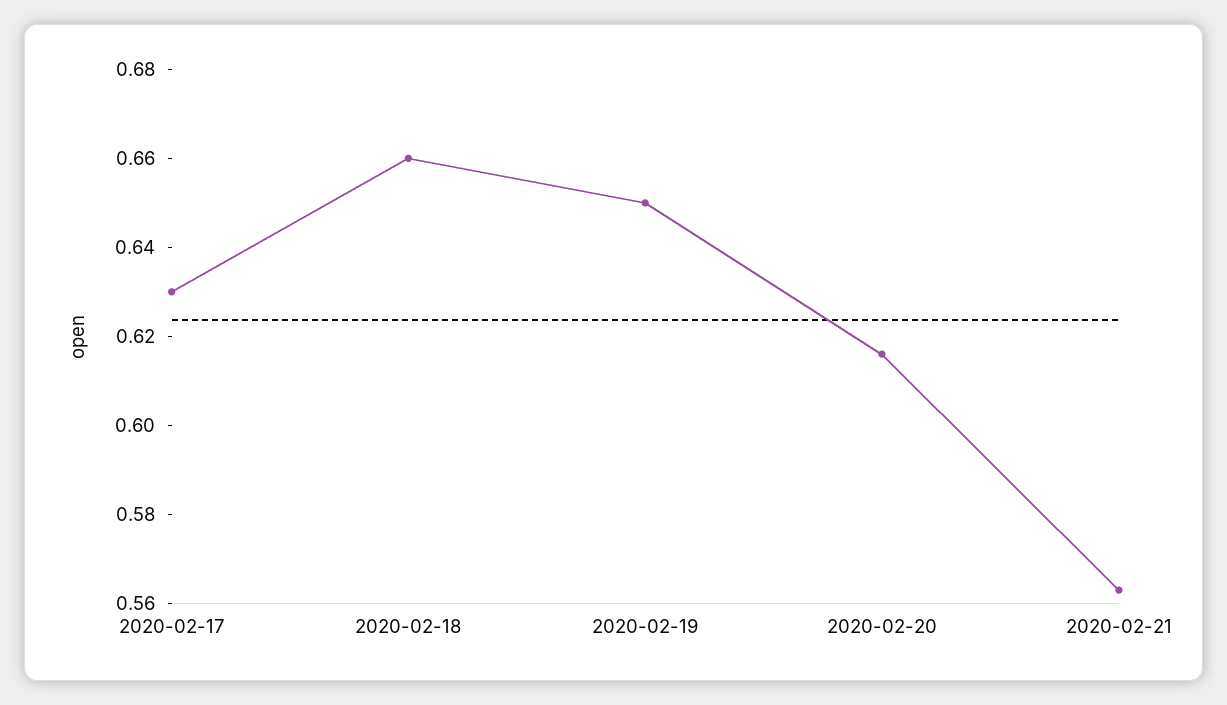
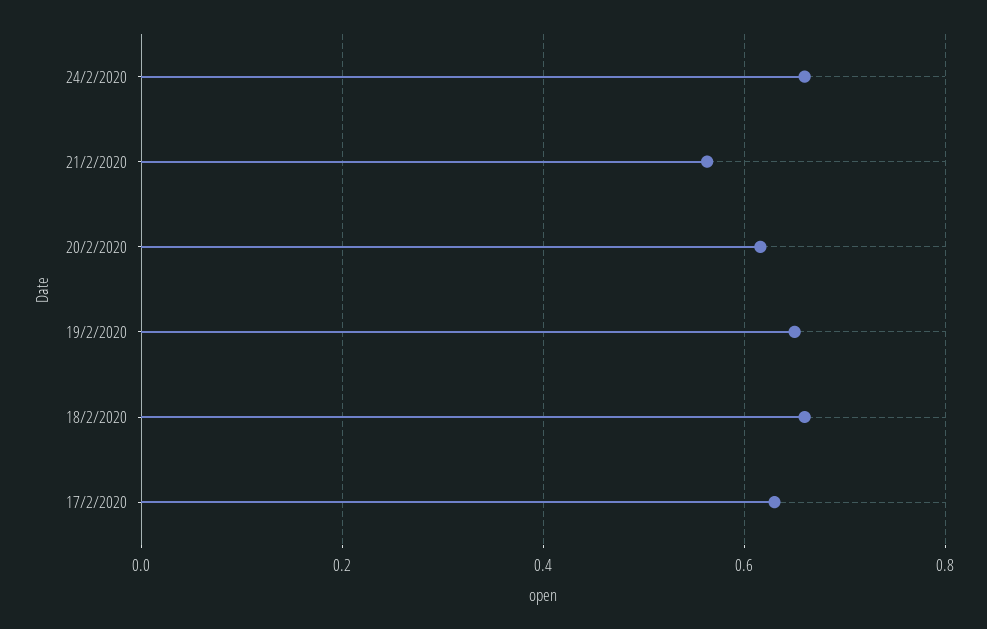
24/2/2020: none -> 0.66

